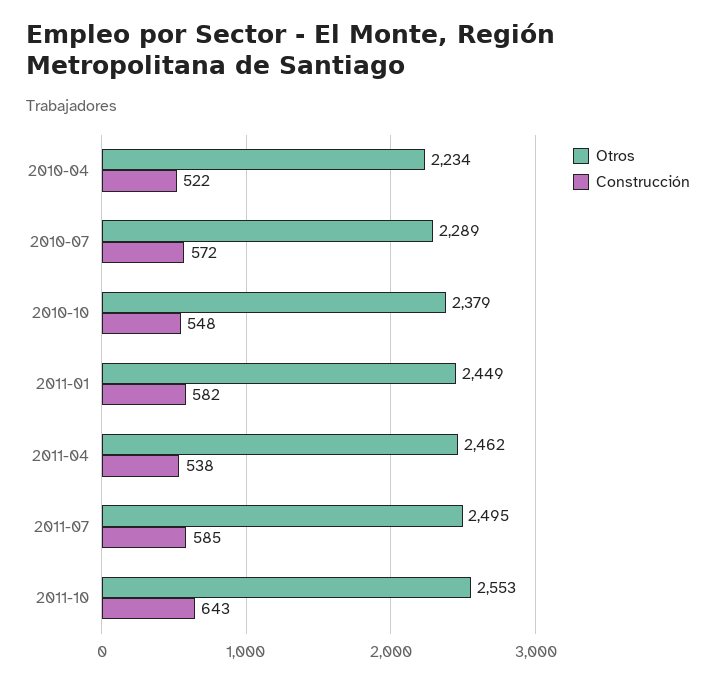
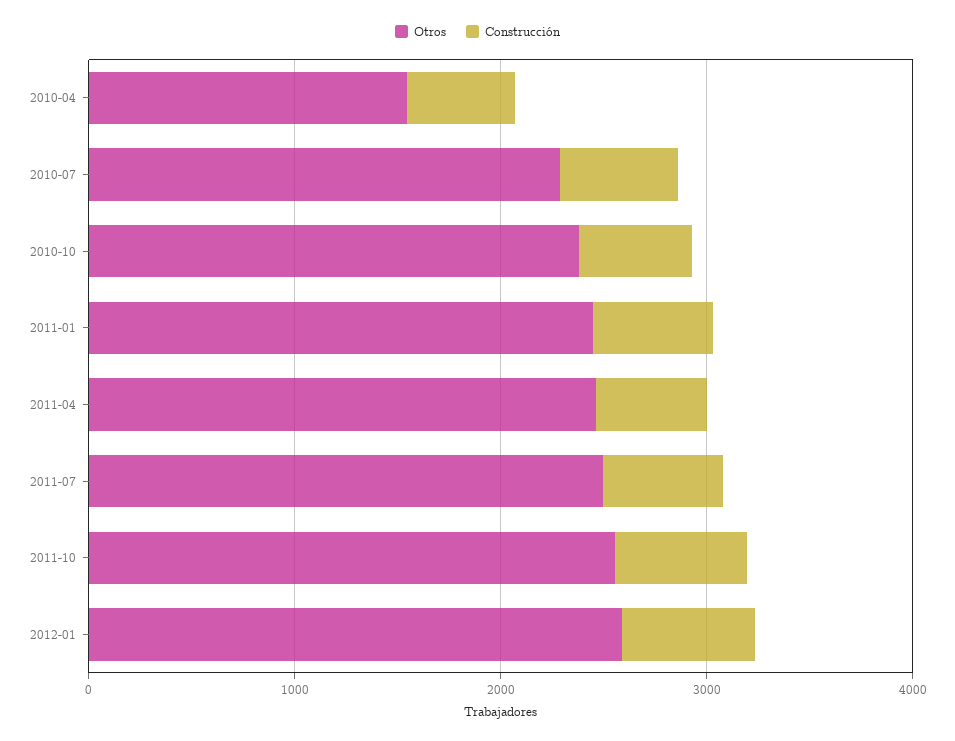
Otros, 2010-04: 2234 -> 1600
Otros, 2012-01: none -> 2600
Construcción, 2012-01: none -> 600

